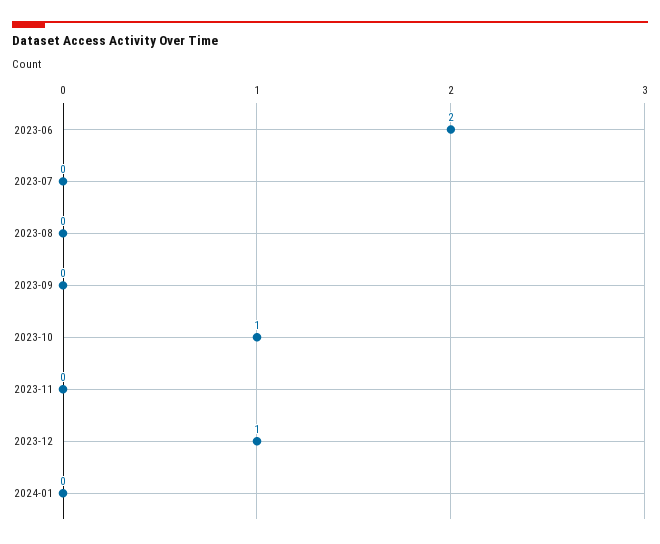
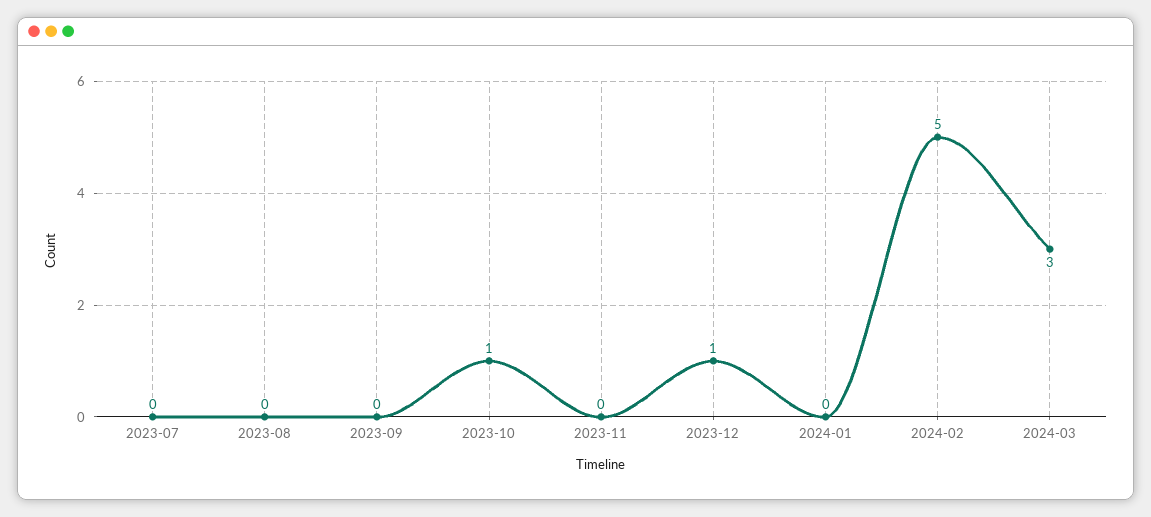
2023-06: 2 -> none
2024-02: none -> 5
2024-03: none -> 3

